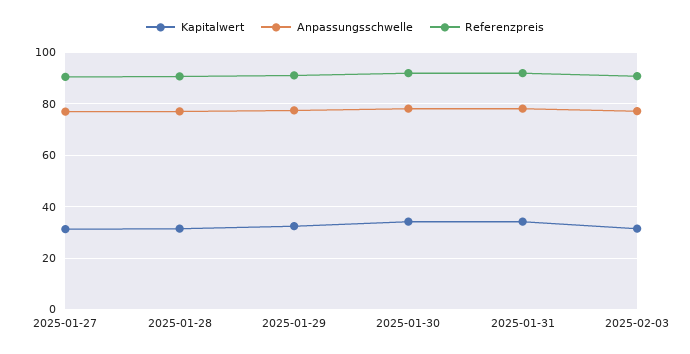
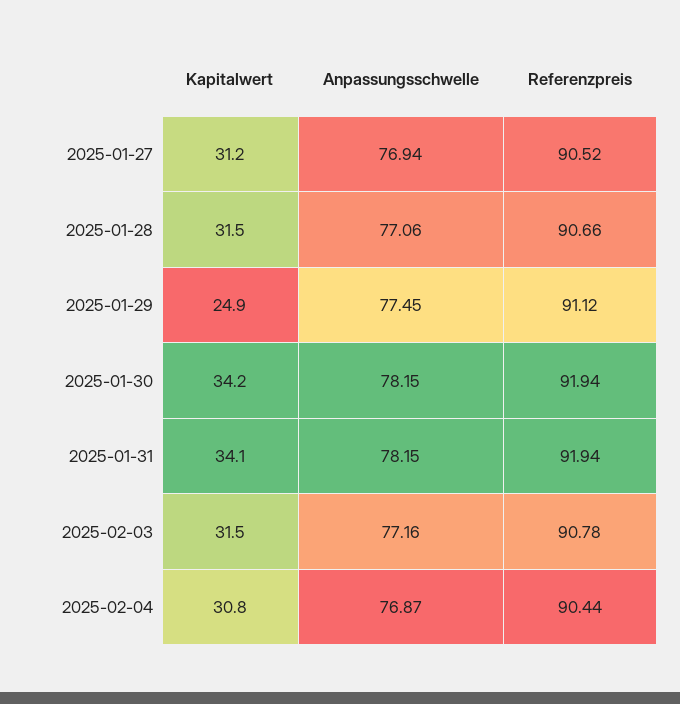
Kapitalwert, 2025-01-29: 32.5 -> 24.9
Kapitalwert, 2025-02-04: none -> 30.8
Anpassungsschwelle, 2025-02-04: none -> 76.87
Referenzpreis, 2025-02-04: none -> 90.44

